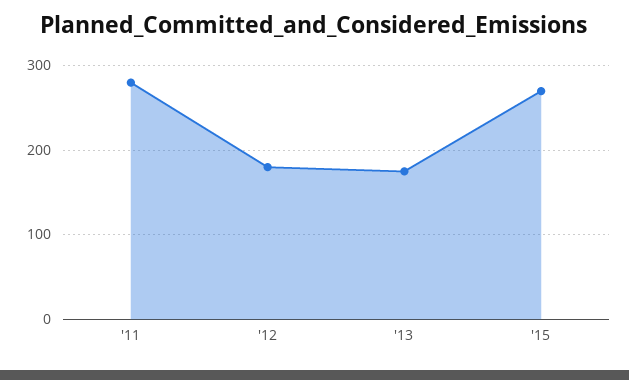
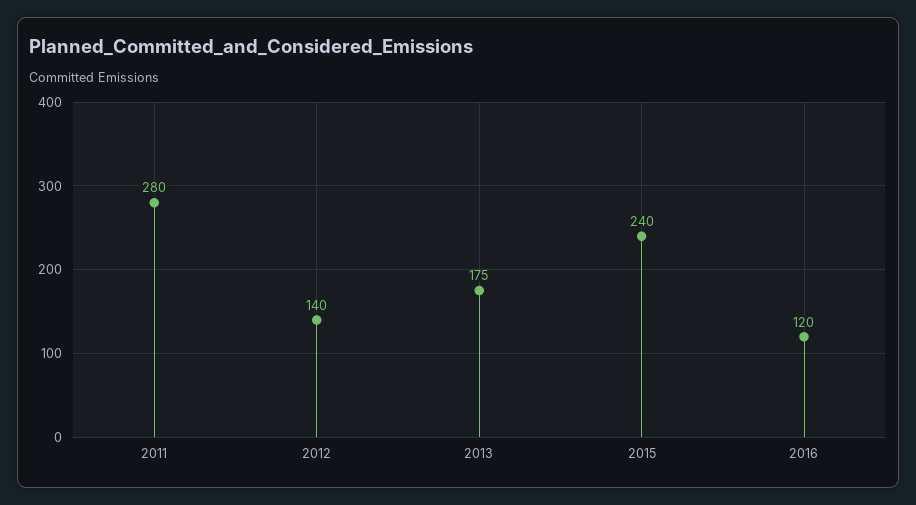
'12: 180 -> 140
'15: 270 -> 240
2016: none -> 120

